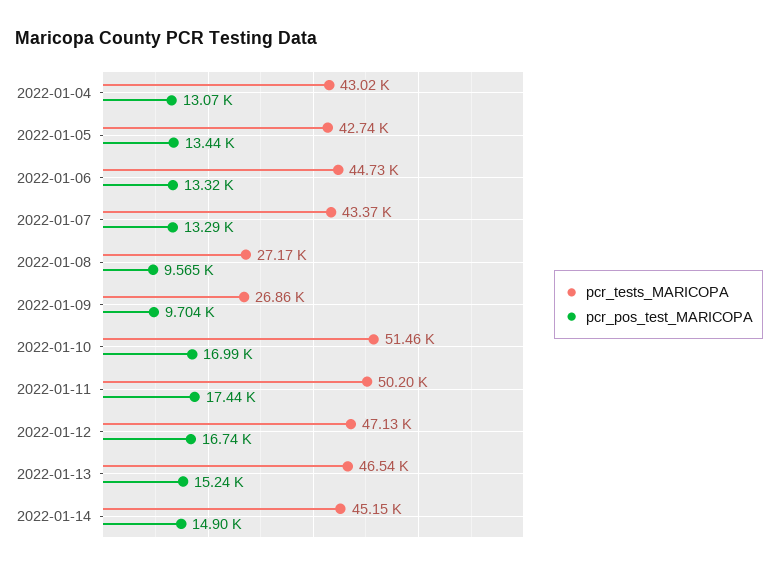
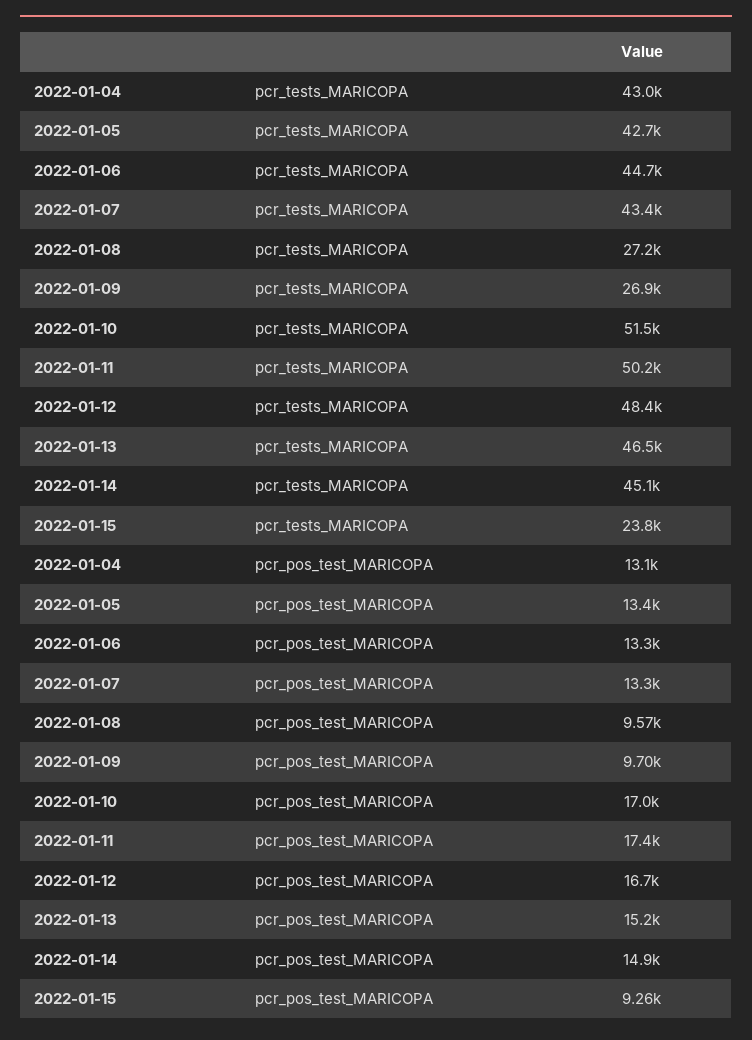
pcr_tests_MARICOPA, 2022-01-12: 47130 -> 48400
pcr_tests_MARICOPA, 2022-01-15: none -> 23800
pcr_pos_test_MARICOPA, 2022-01-15: none -> 9260

